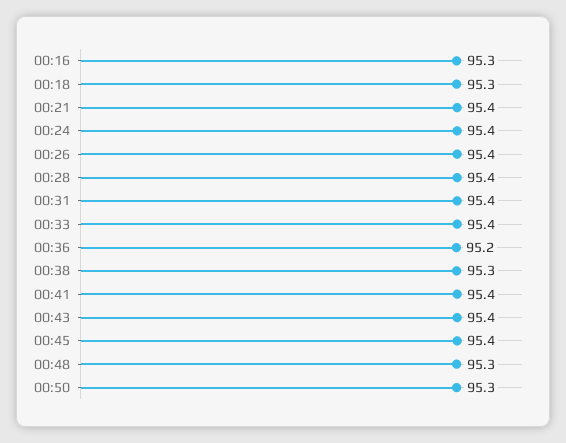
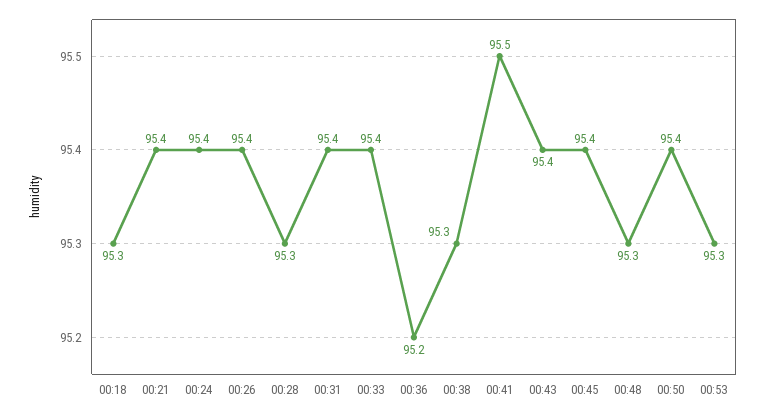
00:16: 95.3 -> none
00:28: 95.4 -> 95.3
00:41: 95.4 -> 95.5
00:50: 95.3 -> 95.4
00:53: none -> 95.3

